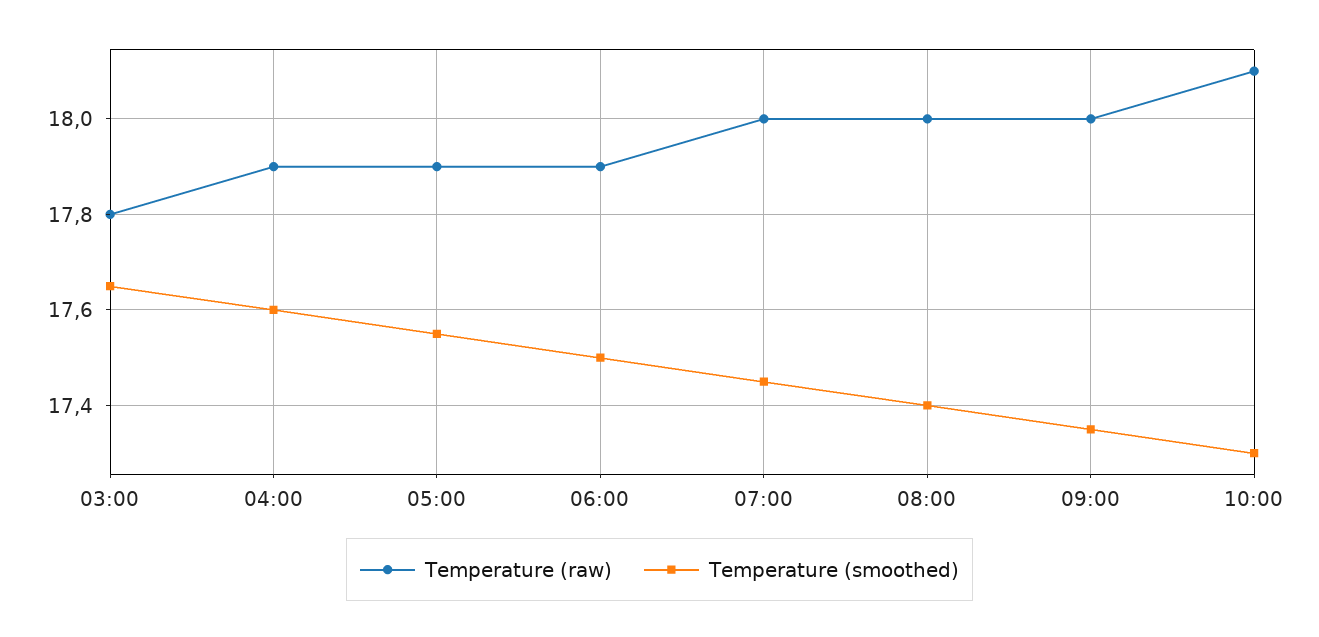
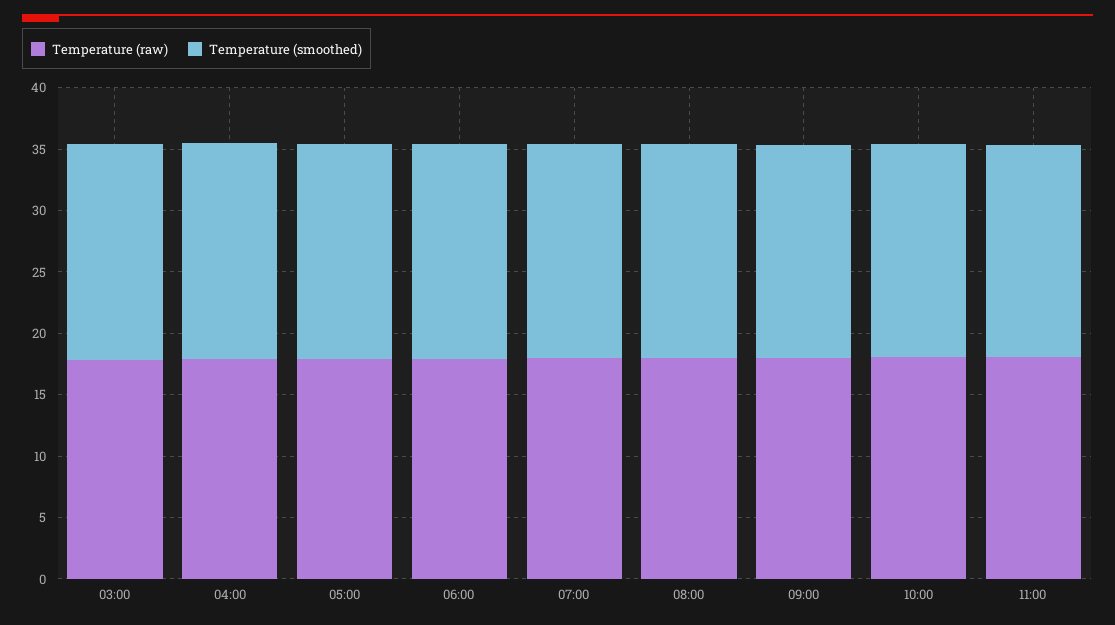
Temperature (raw), 11:00: none -> 18
Temperature (smoothed), 11:00: none -> 17

